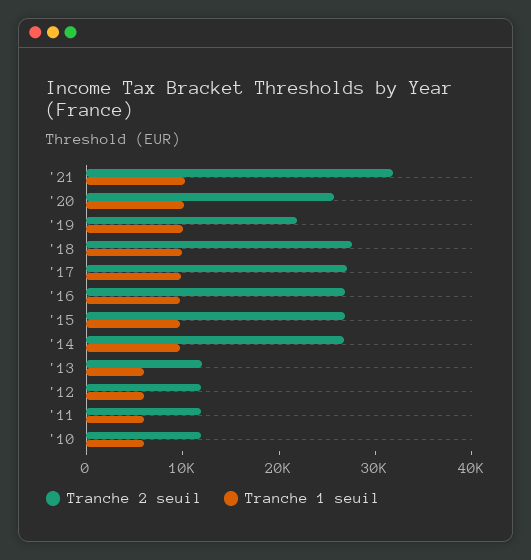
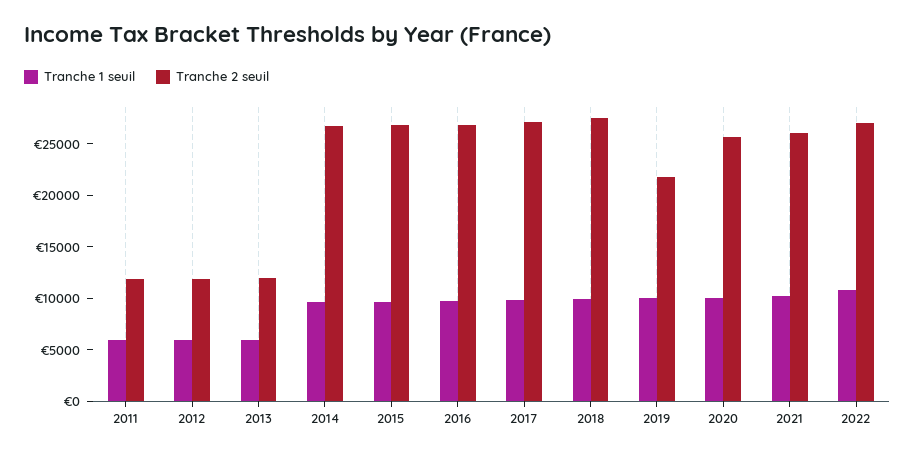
Tranche 2 seuil, '21: 32000 -> 26000
Tranche 2 seuil, '10: 12000 -> none
Tranche 1 seuil, '10: 6000 -> none
Tranche 1 seuil, 2022: none -> 11000
Tranche 2 seuil, 2022: none -> 27000

